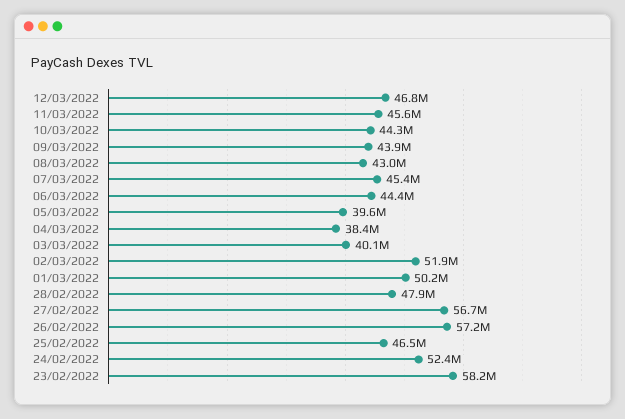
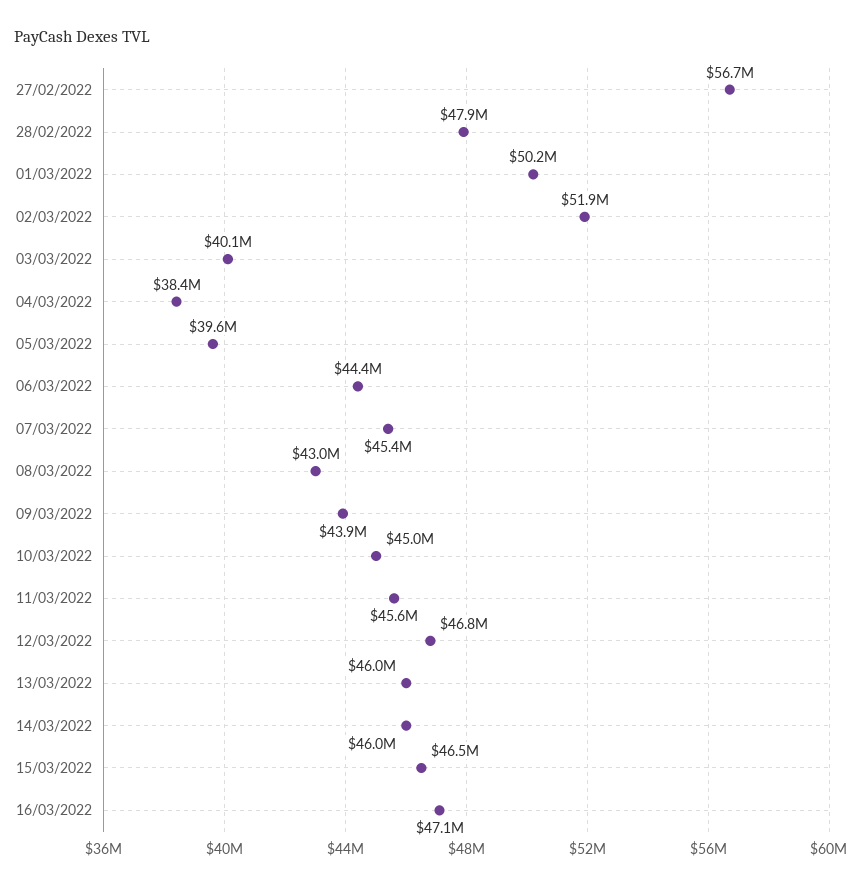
10/03/2022: 44300000 -> 45000000
26/02/2022: 57200000 -> none
25/02/2022: 46500000 -> none
24/02/2022: 52400000 -> none
23/02/2022: 58200000 -> none
13/03/2022: none -> 46000000
14/03/2022: none -> 46000000
15/03/2022: none -> 46500000
16/03/2022: none -> 47100000

